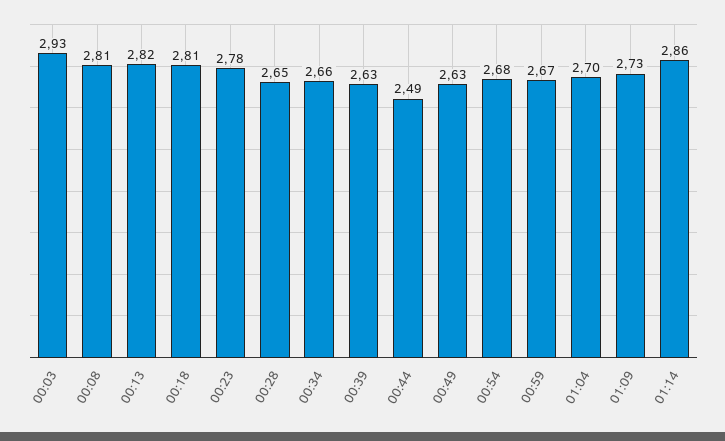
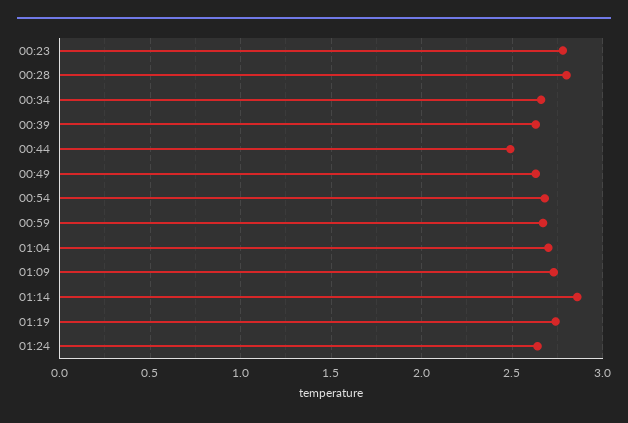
00:03: 2.93 -> none
00:08: 2.81 -> none
00:13: 2.82 -> none
00:18: 2.81 -> none
00:28: 2.65 -> 2.8
01:19: none -> 2.75
01:24: none -> 2.65

